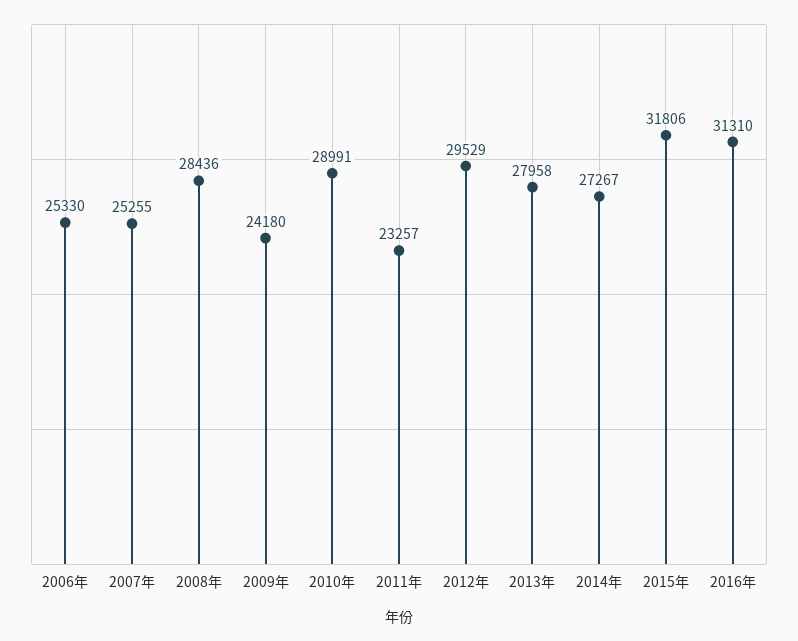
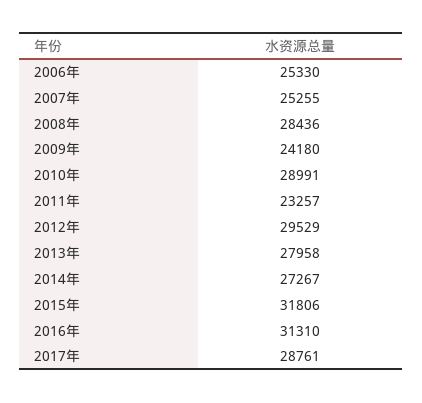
2017年: none -> 28761

